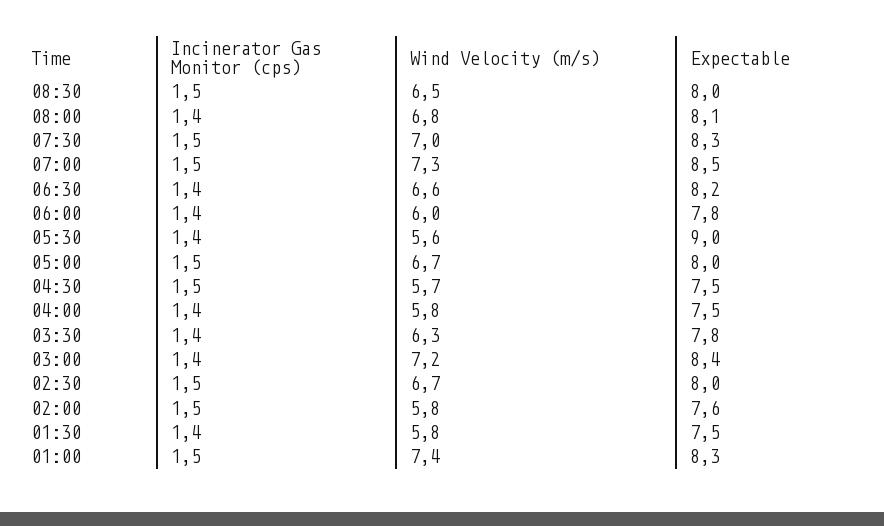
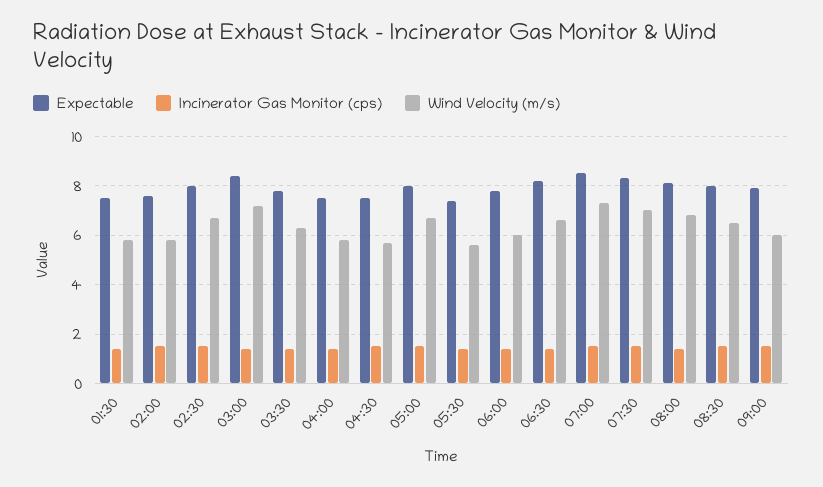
Expectable, 05:30: 9 -> 7.5
Incinerator Gas Monitor (cps), 01:00: 1.5 -> none
Wind Velocity (m/s), 01:00: 7.4 -> none
Expectable, 01:00: 8.3 -> none
Expectable, 09:00: none -> 8
Incinerator Gas Monitor (cps), 09:00: none -> 1.5
Wind Velocity (m/s), 09:00: none -> 6

